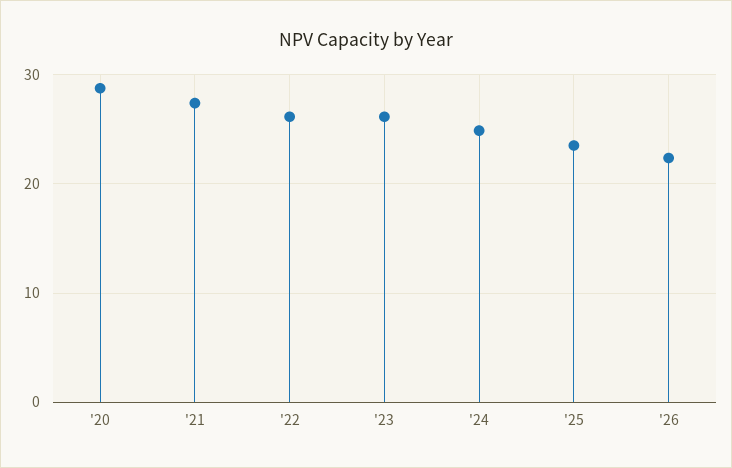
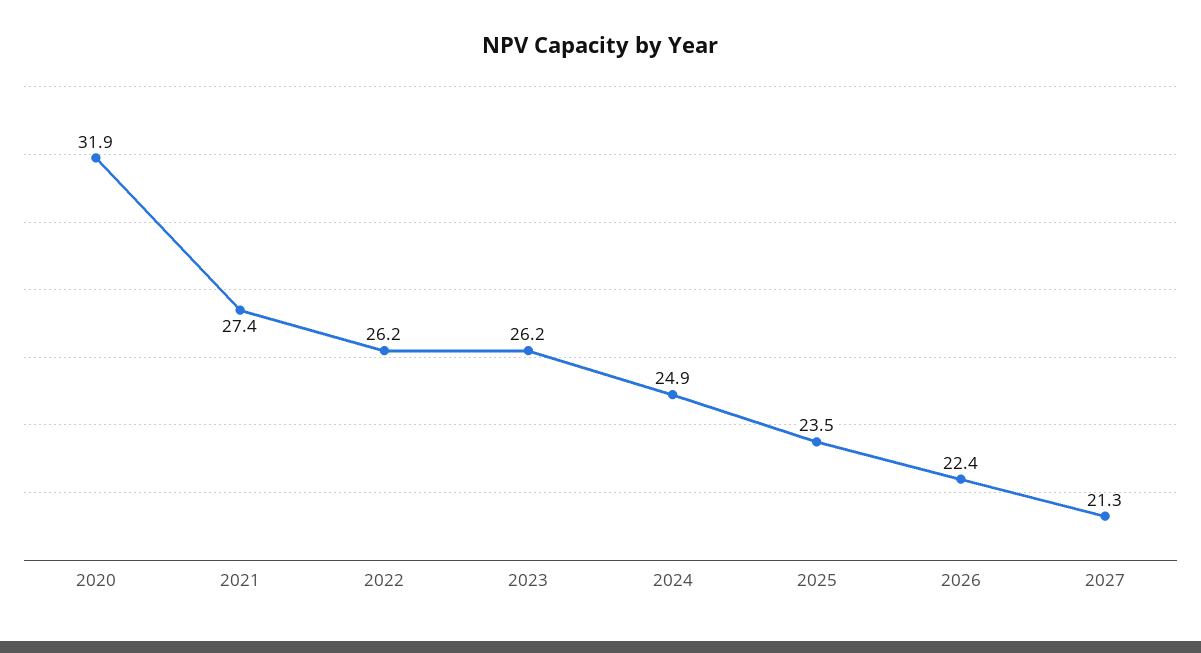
'20: 29 -> 31.9
2027: none -> 21.3

